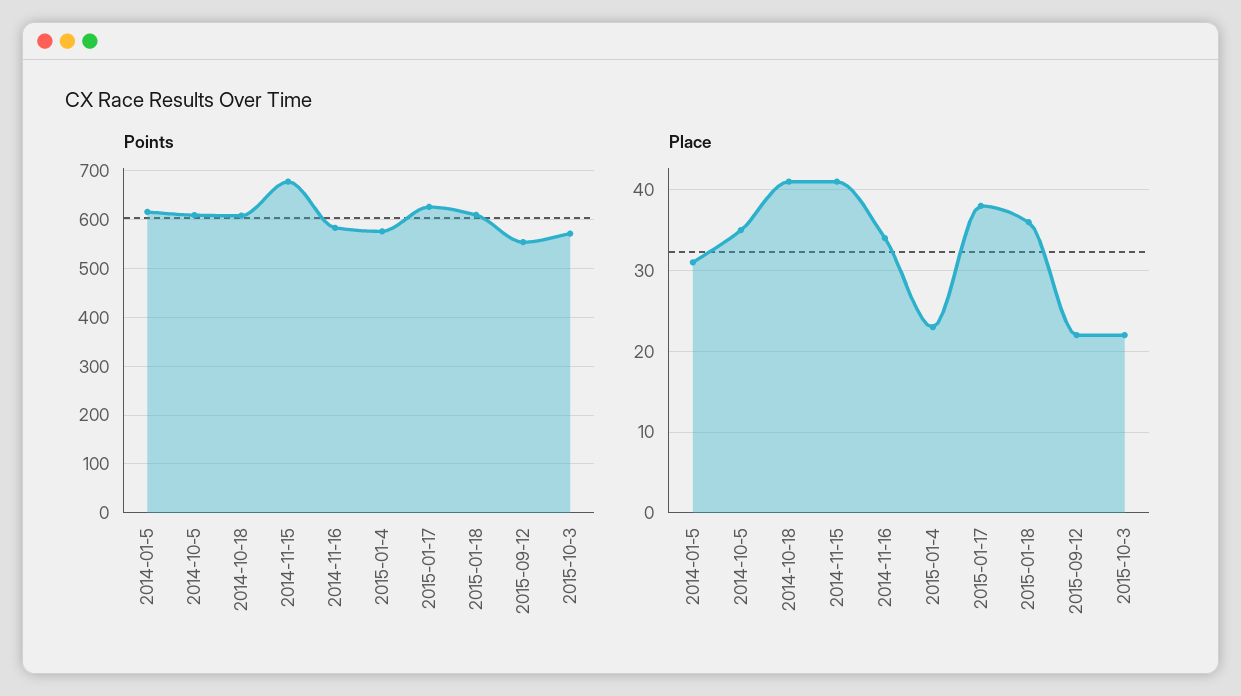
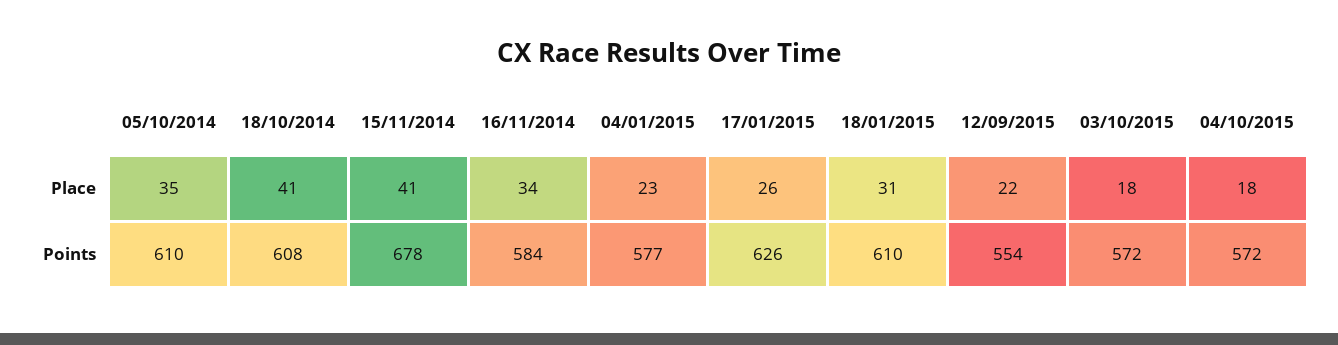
Points, 2014-01-5: 620 -> none
Place, 2014-01-5: 31 -> none
Place, 2015-01-17: 38 -> 26
Place, 2015-01-18: 36 -> 31
Place, 2015-10-3: 22 -> 18
Place, 04/10/2015: none -> 18
Points, 04/10/2015: none -> 572

